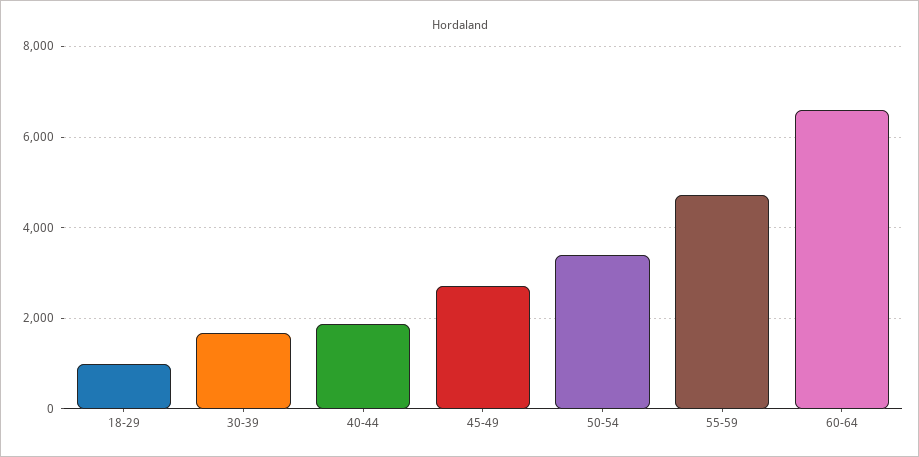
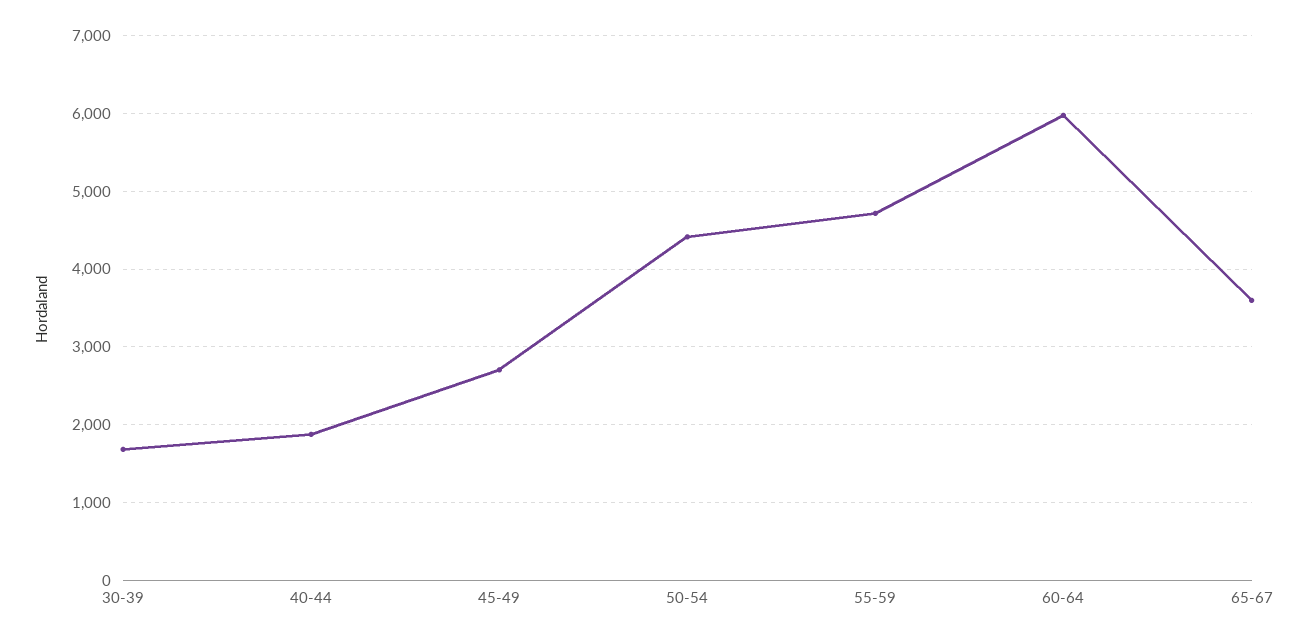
18-29: 1000 -> none
50-54: 3400 -> 4400
60-64: 6600 -> 6000
65-67: none -> 3600

